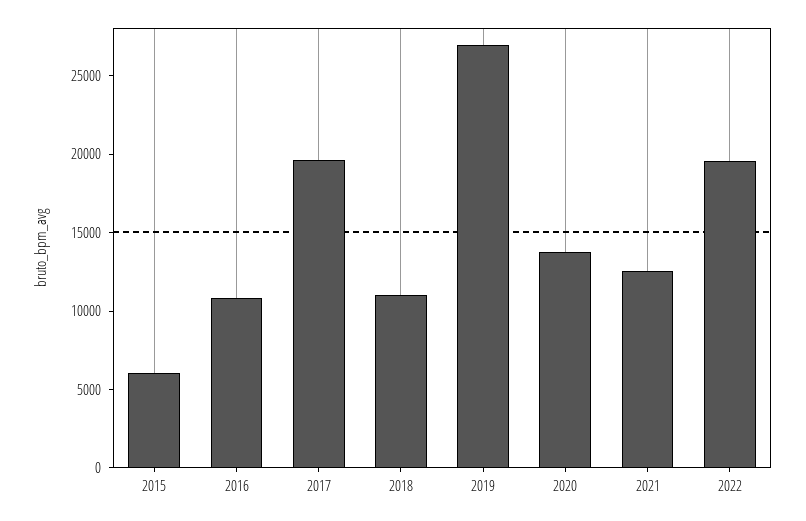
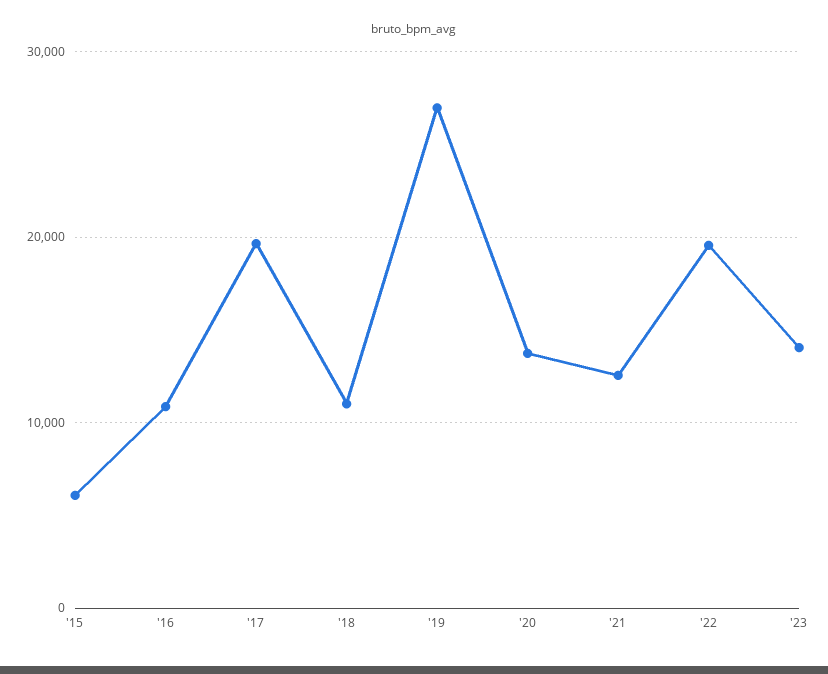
'23: none -> 14000

